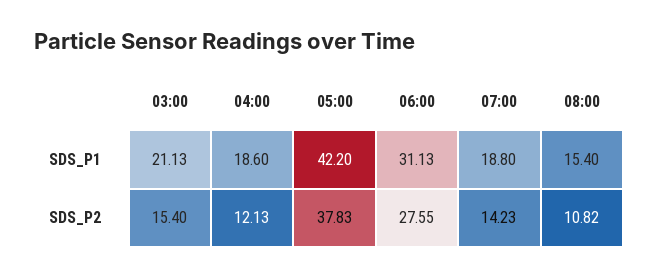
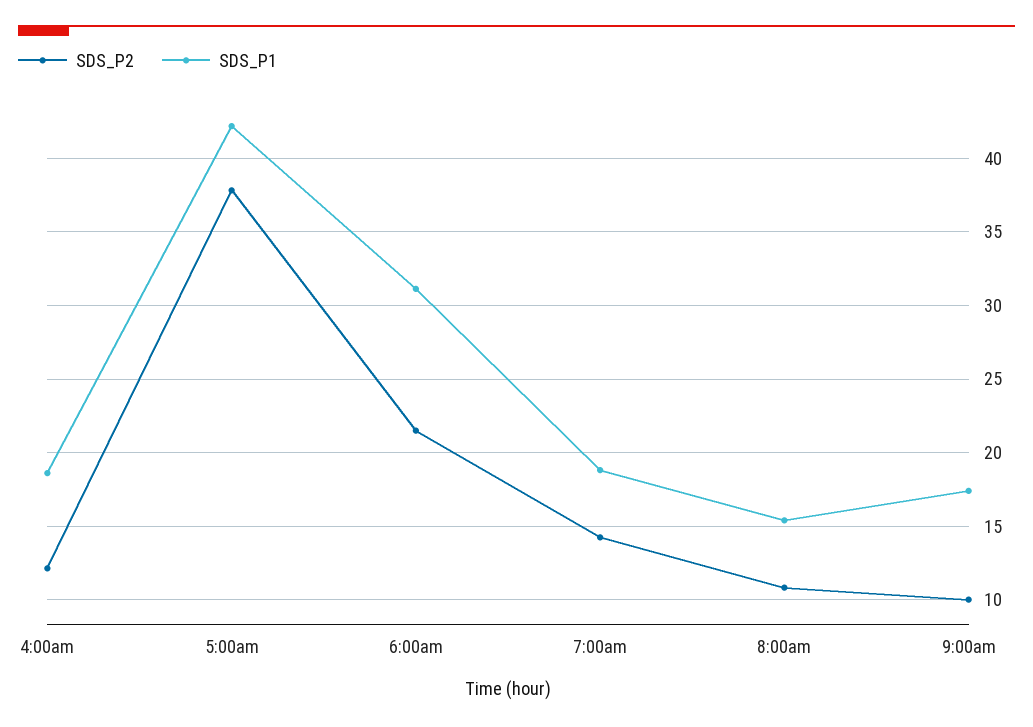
SDS_P1, 03:00: 21.13 -> none
SDS_P2, 03:00: 15.4 -> none
SDS_P2, 06:00: 27.55 -> 21.5
SDS_P2, 9:00am: none -> 10
SDS_P1, 9:00am: none -> 17.5

